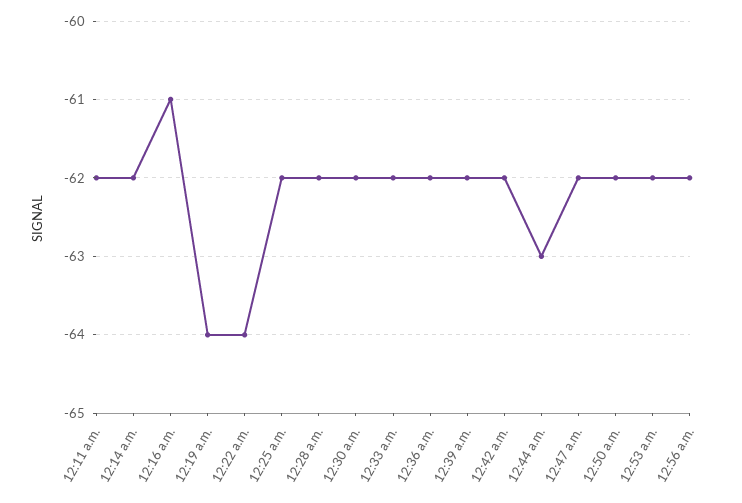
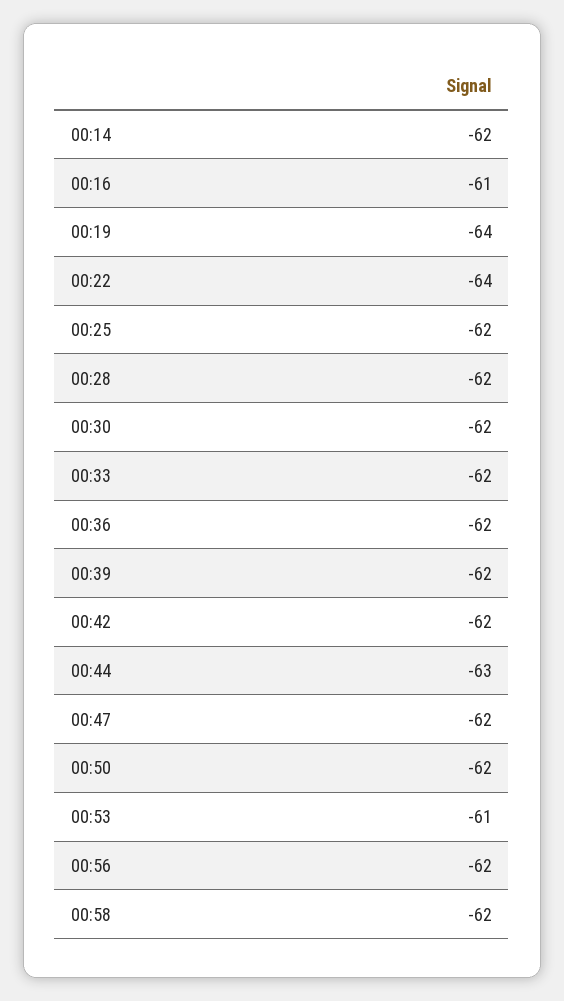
12:11 a.m.: -62 -> none
12:53 a.m.: -62 -> -61
00:58: none -> -62

